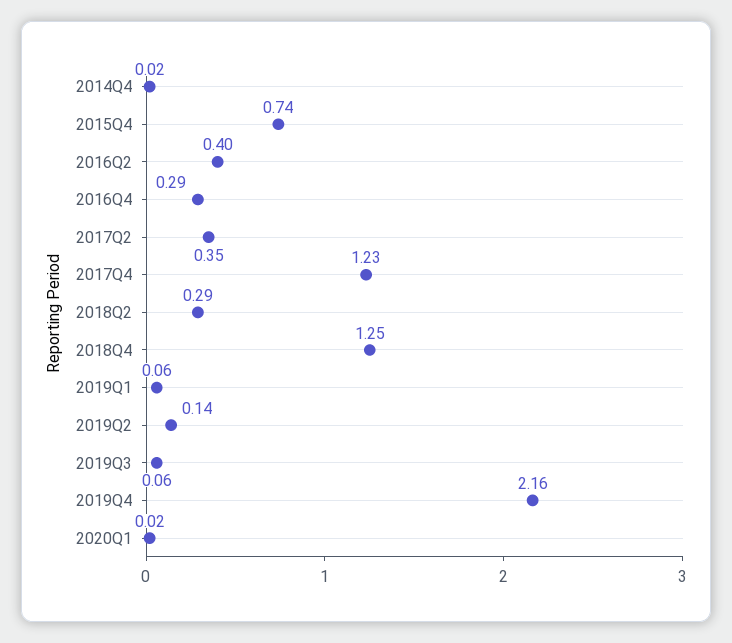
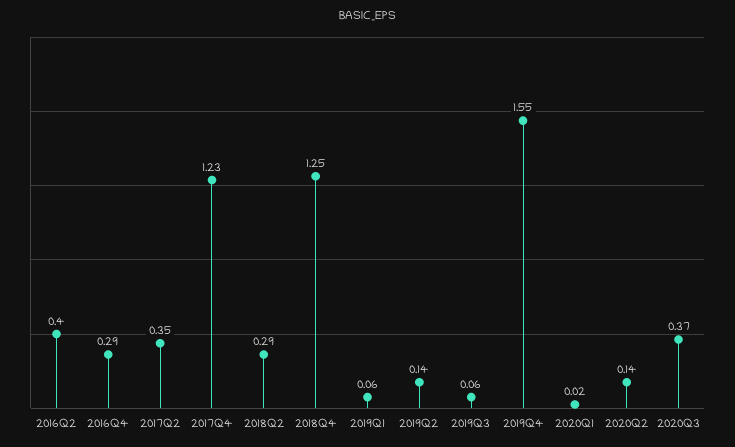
2014Q4: 0.02 -> none
2015Q4: 0.74 -> none
2019Q4: 2.16 -> 1.55
2020Q2: none -> 0.14
2020Q3: none -> 0.37

